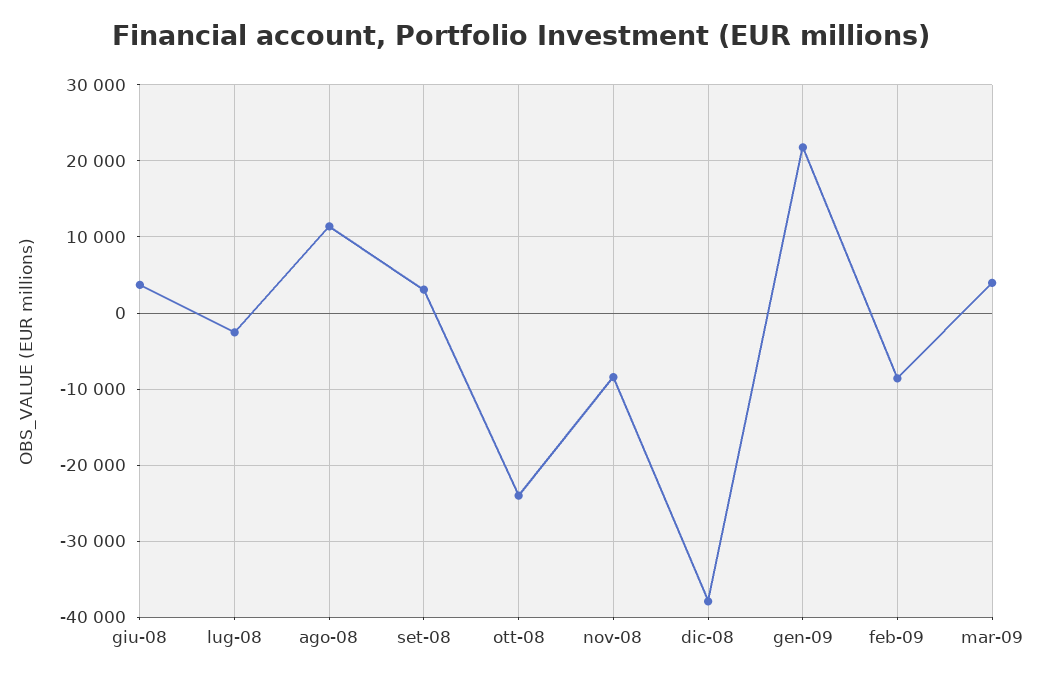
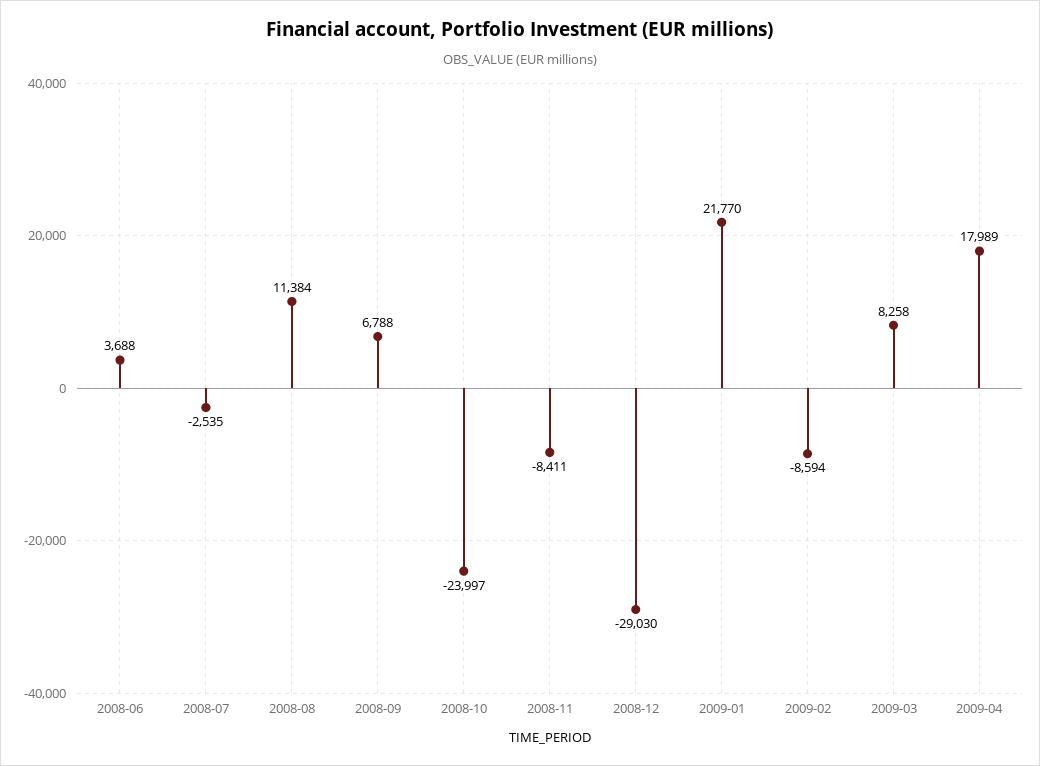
set-08: 3000 -> 6788
dic-08: -38000 -> -29030
mar-09: 4000 -> 8258
2009-04: none -> 17989

